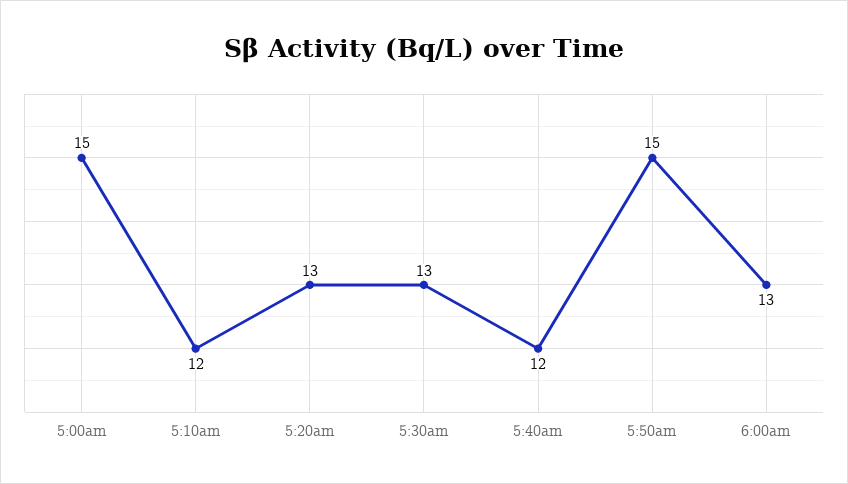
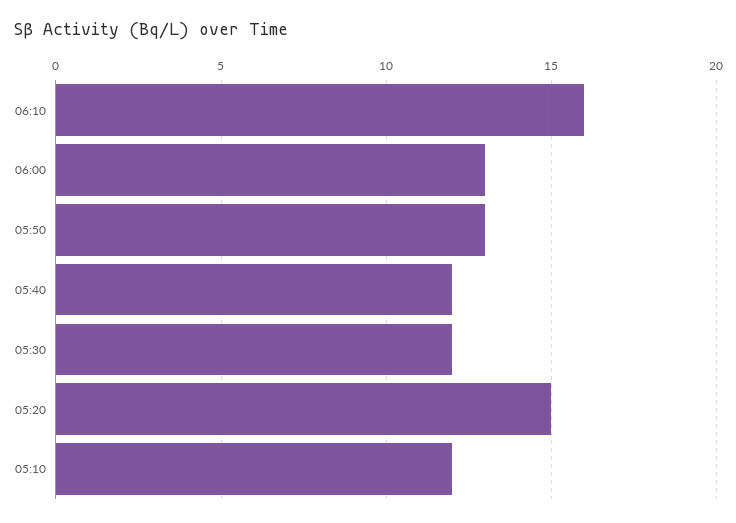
5:00am: 15 -> none
5:20am: 13 -> 15
5:30am: 13 -> 12
5:50am: 15 -> 13
06:10: none -> 16

